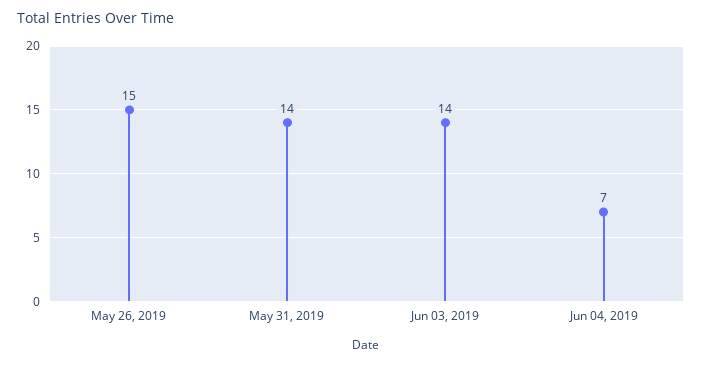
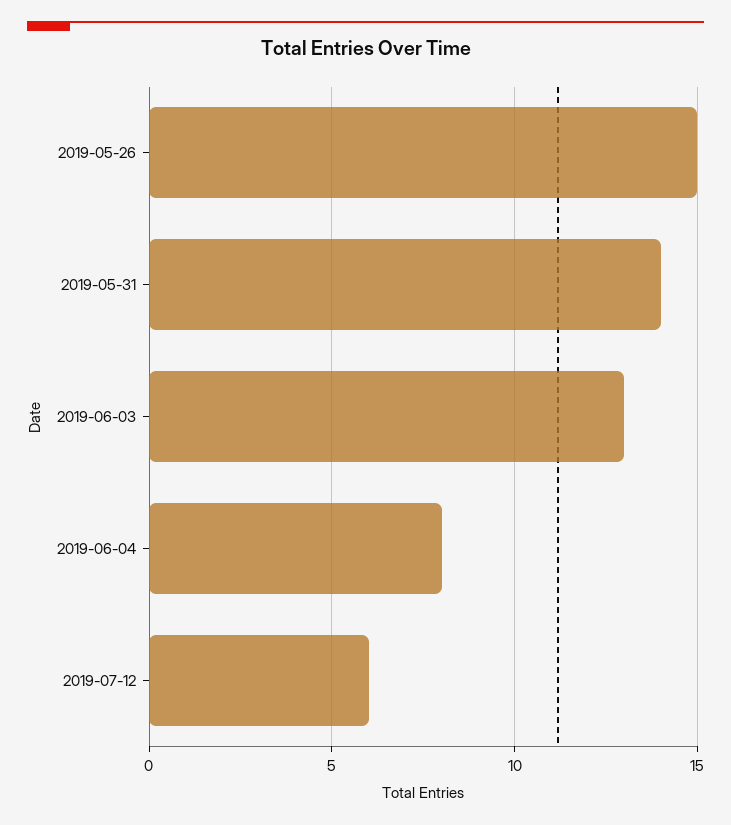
Jun 03, 2019: 14 -> 13
Jun 04, 2019: 7 -> 8
2019-07-12: none -> 6

